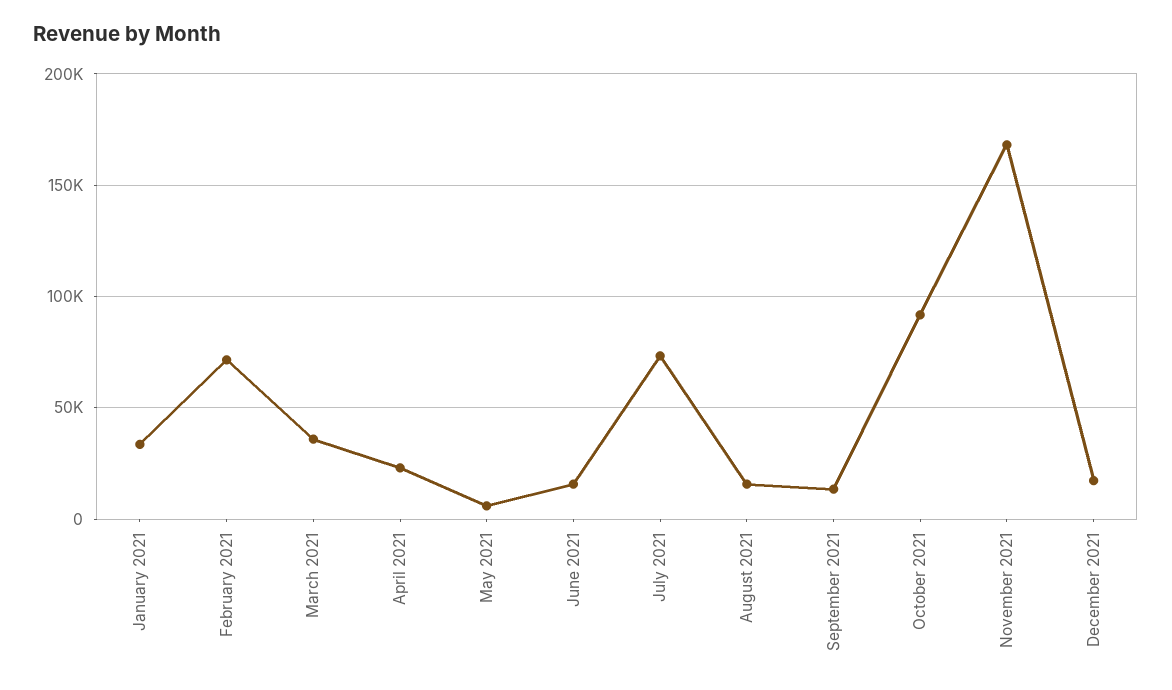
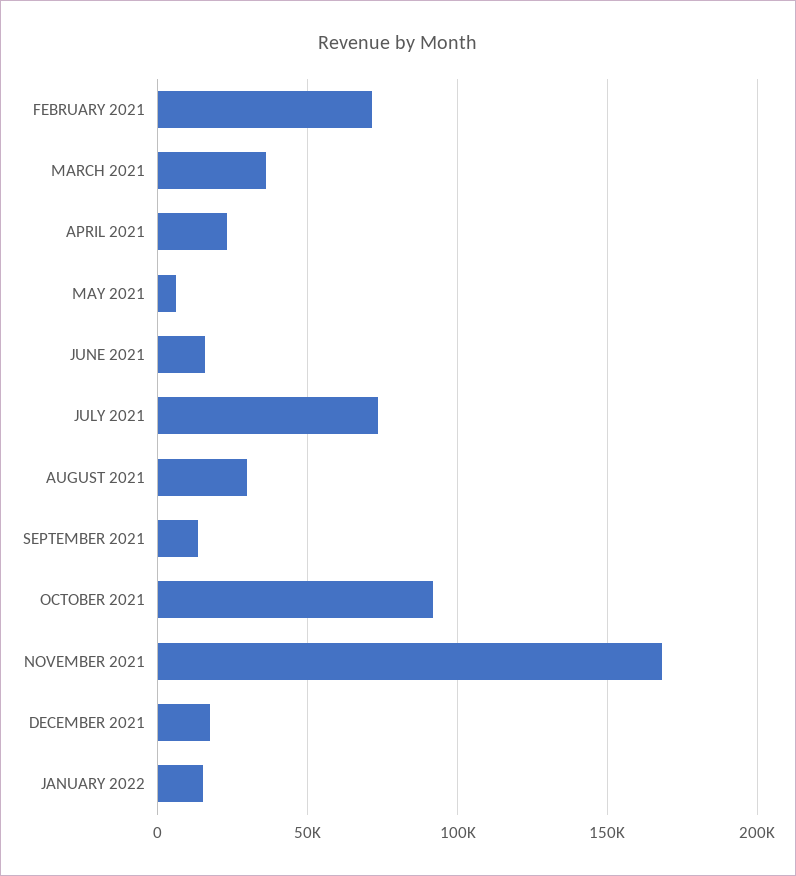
January 2021: 35000 -> none
August 2021: 15000 -> 30000
JANUARY 2022: none -> 15000

